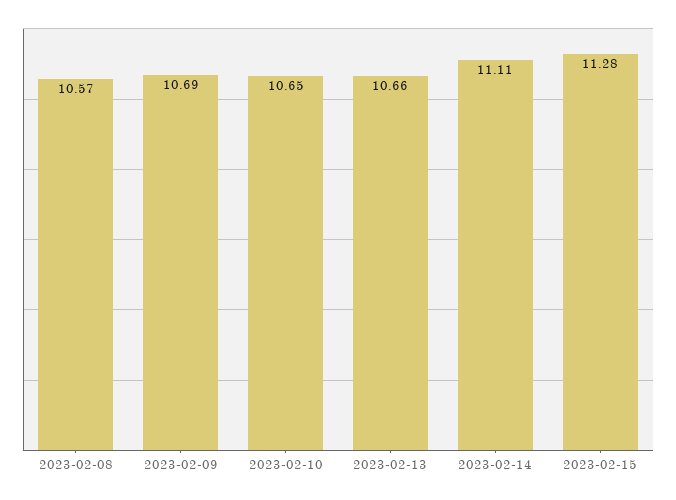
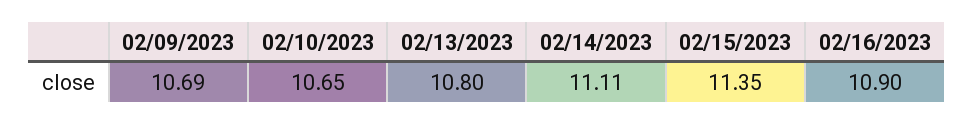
2023-02-08: 10.57 -> none
2023-02-13: 10.66 -> 10.8
2023-02-15: 11.28 -> 11.35
02/16/2023: none -> 10.9

